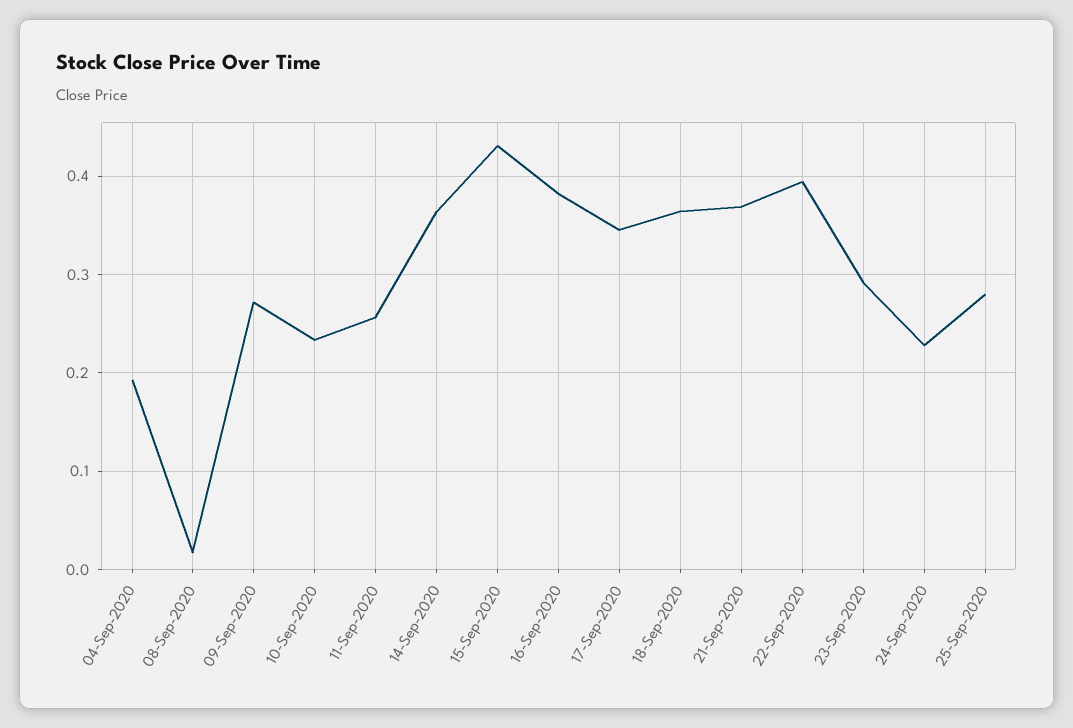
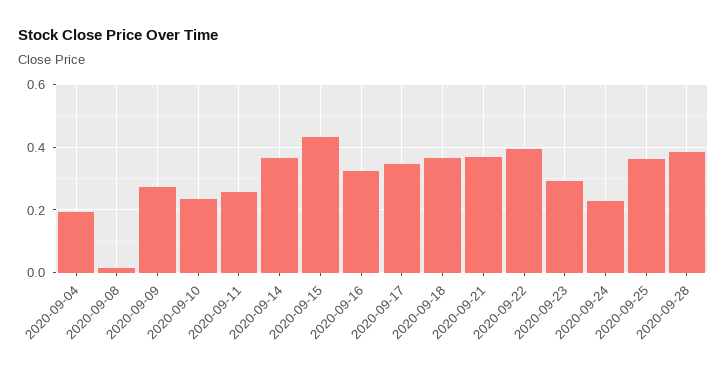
16-Sep-2020: 0.38 -> 0.32
25-Sep-2020: 0.28 -> 0.36
2020-09-28: none -> 0.38

